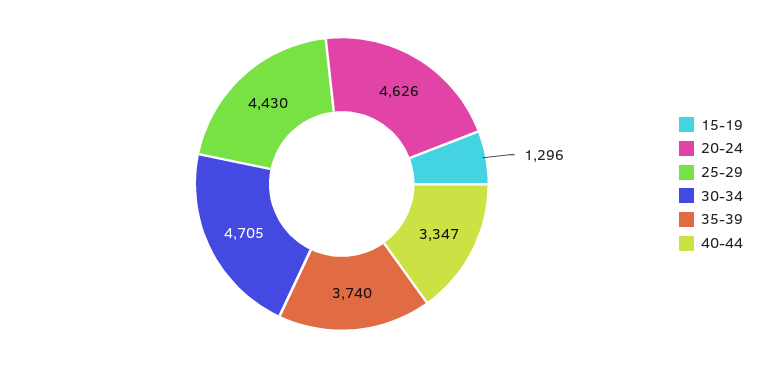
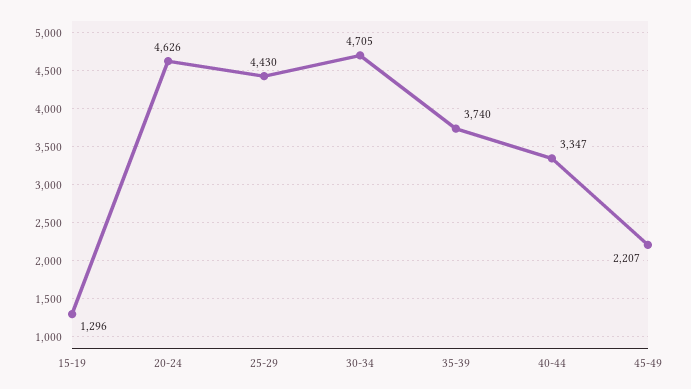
45-49: none -> 2207

